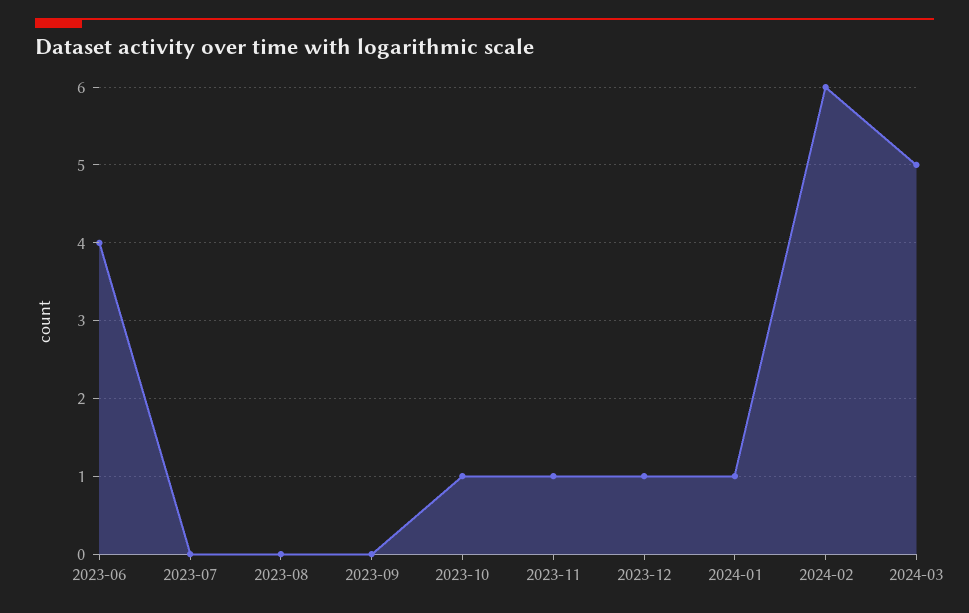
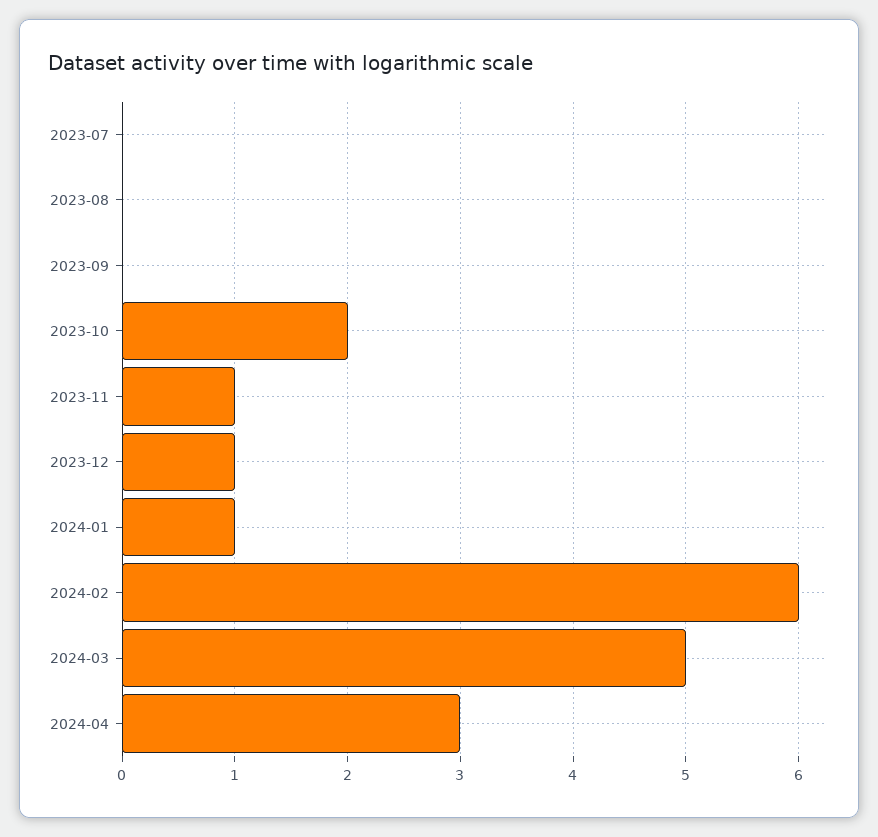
2023-06: 4 -> none
2023-10: 1 -> 2
2024-04: none -> 3

